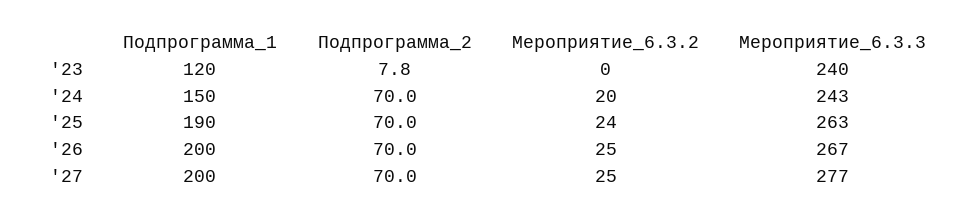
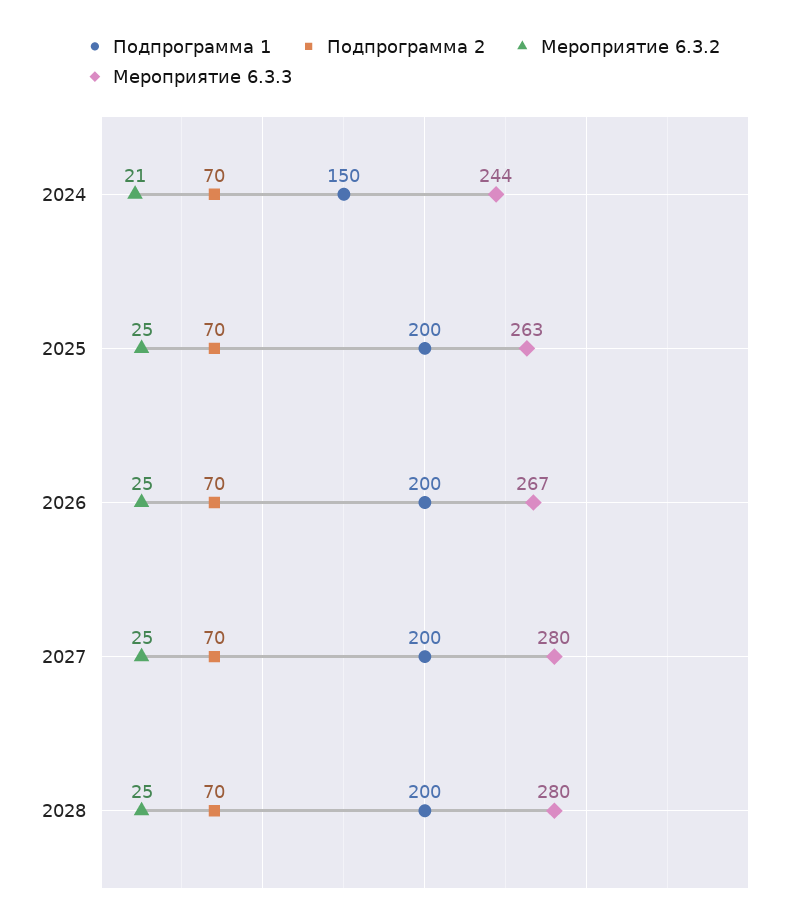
Подпрограмма_1, '23: 120 -> none
Подпрограмма_2, '23: 7.8 -> none
Мероприятие_6.3.2, '23: 0 -> none
Мероприятие_6.3.3, '23: 240 -> none
Мероприятие_6.3.2, '24: 20 -> 21
Мероприятие_6.3.3, '24: 243 -> 244
Подпрограмма_1, '25: 190 -> 200
Мероприятие_6.3.2, '25: 24 -> 25
Мероприятие_6.3.3, '27: 277 -> 280
Подпрограмма_1, 2028: none -> 200
Подпрограмма_2, 2028: none -> 70
Мероприятие_6.3.2, 2028: none -> 25
Мероприятие_6.3.3, 2028: none -> 280

